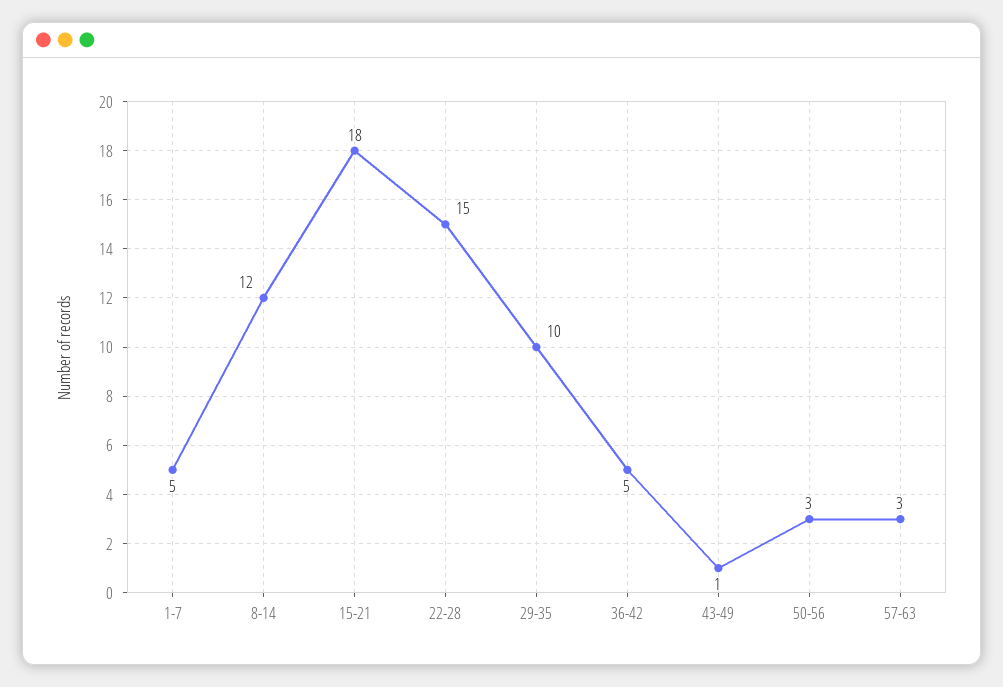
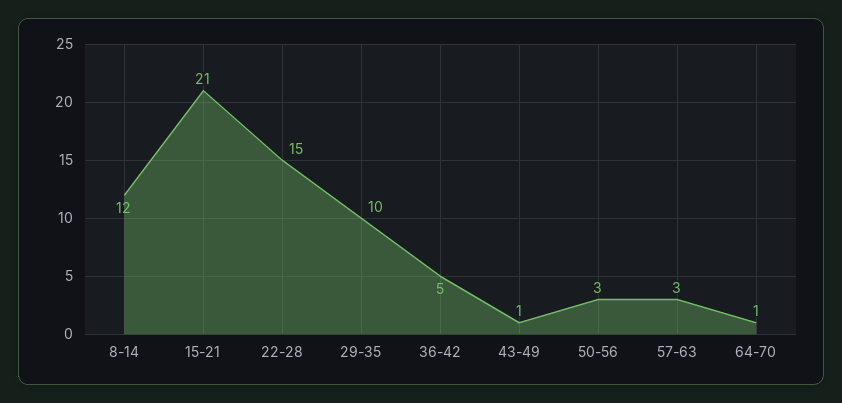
1-7: 5 -> none
15-21: 18 -> 21
64-70: none -> 1

